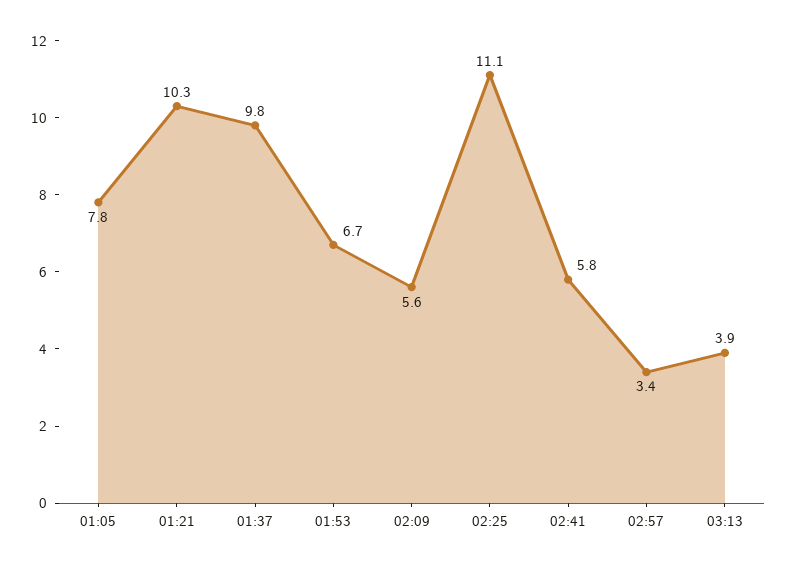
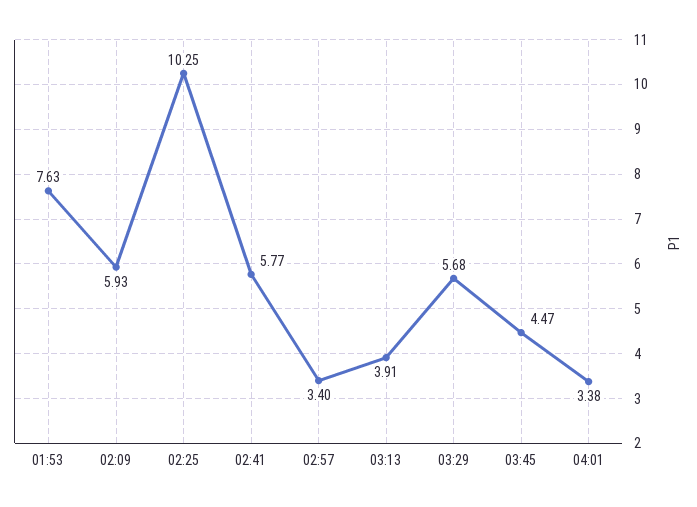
01:05: 7.8 -> none
01:21: 10.3 -> none
01:37: 9.8 -> none
01:53: 6.7 -> 7.63
02:09: 5.6 -> 5.93
02:25: 11.1 -> 10.25
03:29: none -> 5.68
03:45: none -> 4.47
04:01: none -> 3.38

